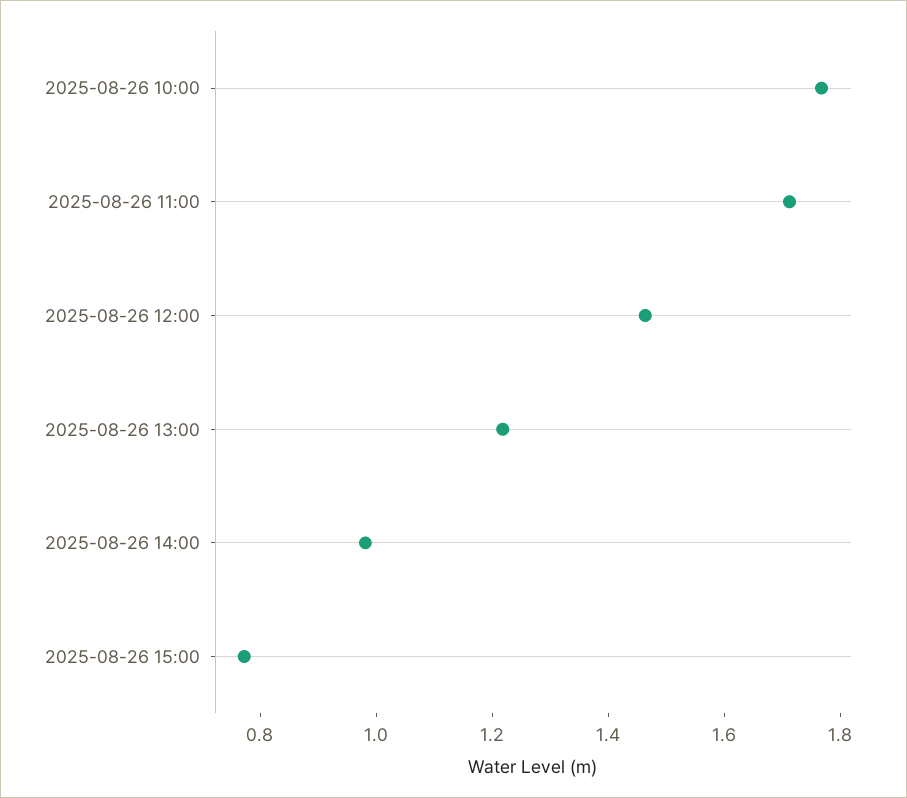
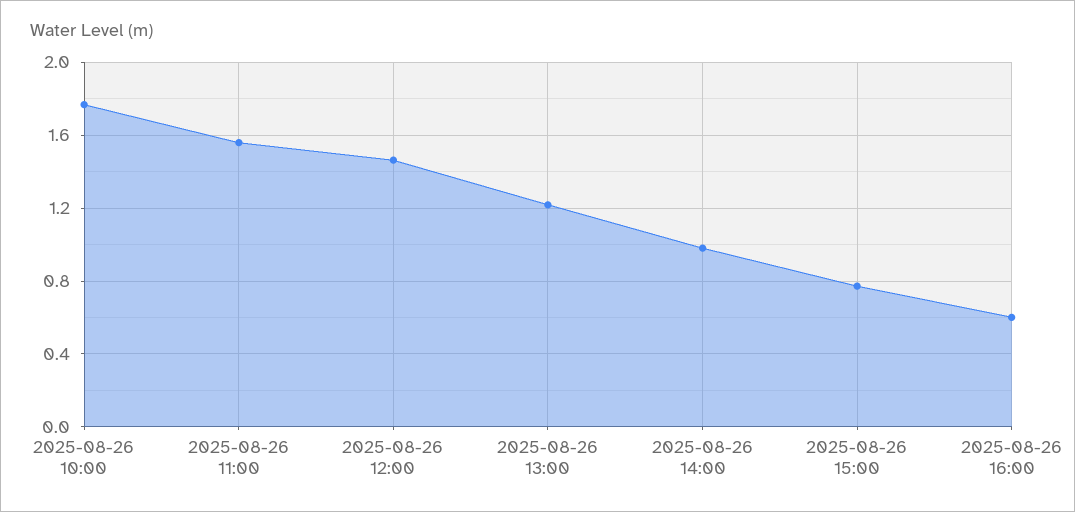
2025-08-26 11:00: 1.7 -> 1.55
2025-08-26 16:00: none -> 0.6

